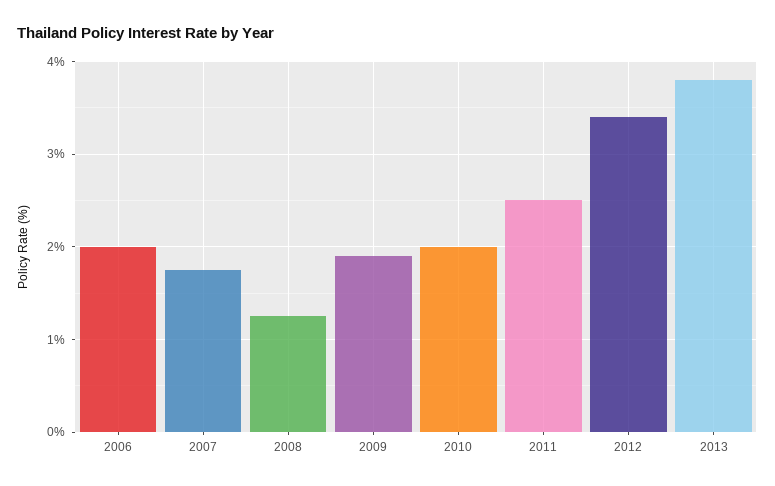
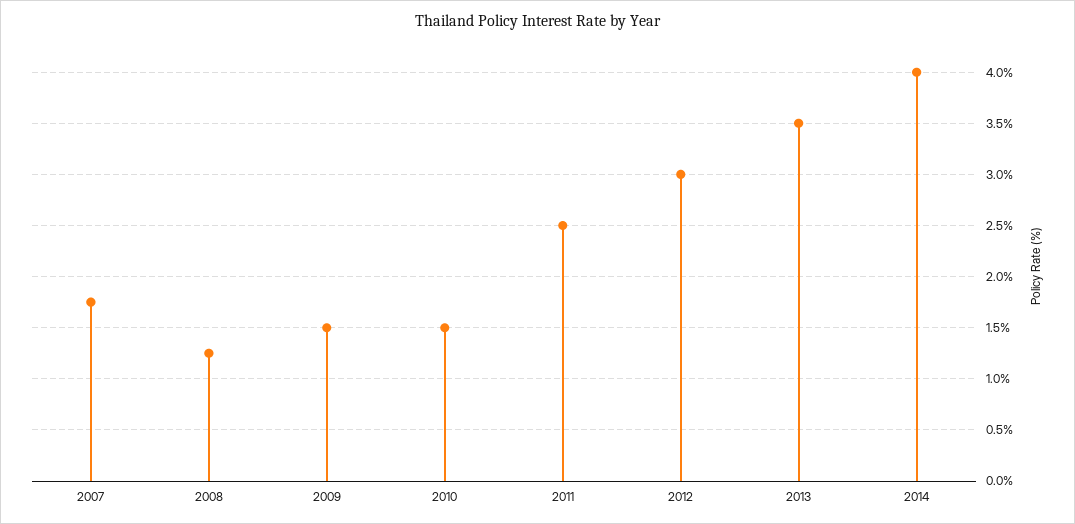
2006: 2 -> none
2009: 1.9 -> 1.5
2010: 2 -> 1.5
2012: 3.4 -> 3
2013: 3.8 -> 3.5
2014: none -> 4

